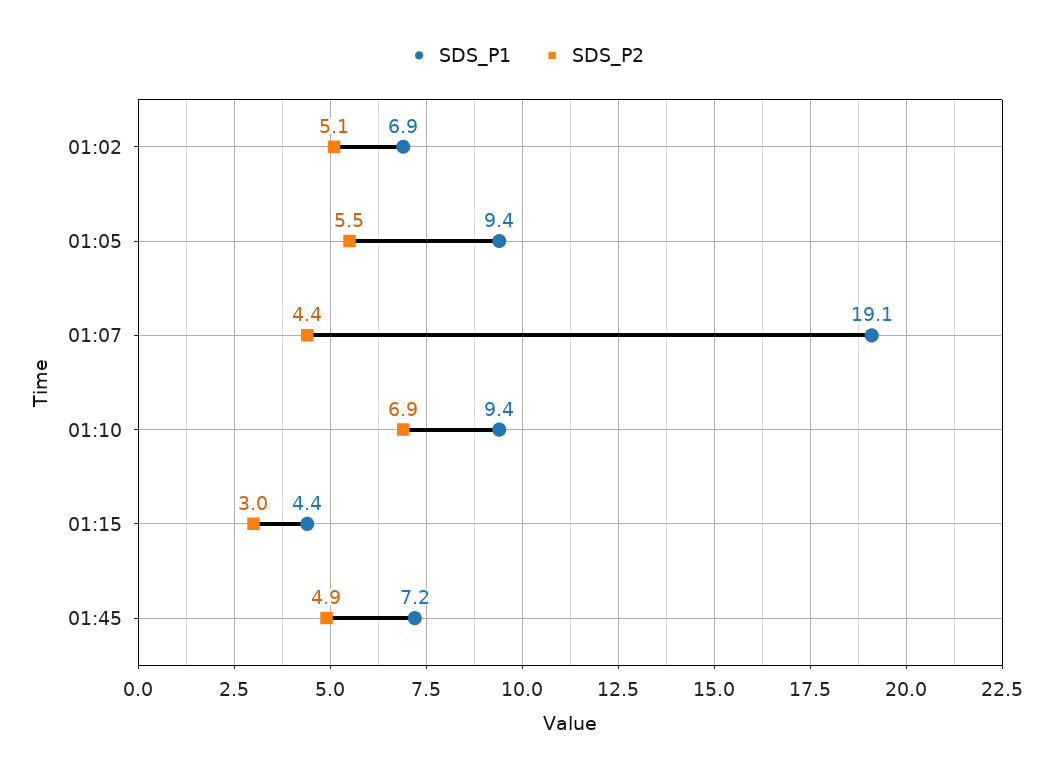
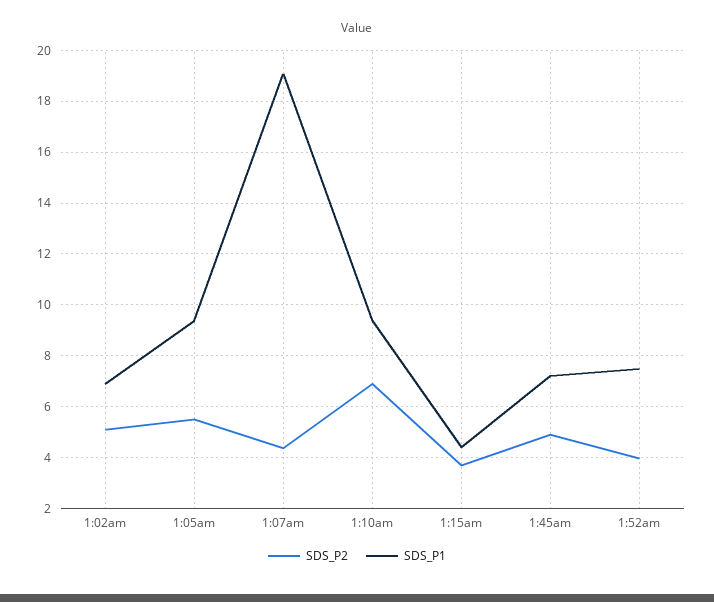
SDS_P2, 01:15: 3 -> 3.75
SDS_P2, 1:52am: none -> 4
SDS_P1, 1:52am: none -> 7.5

